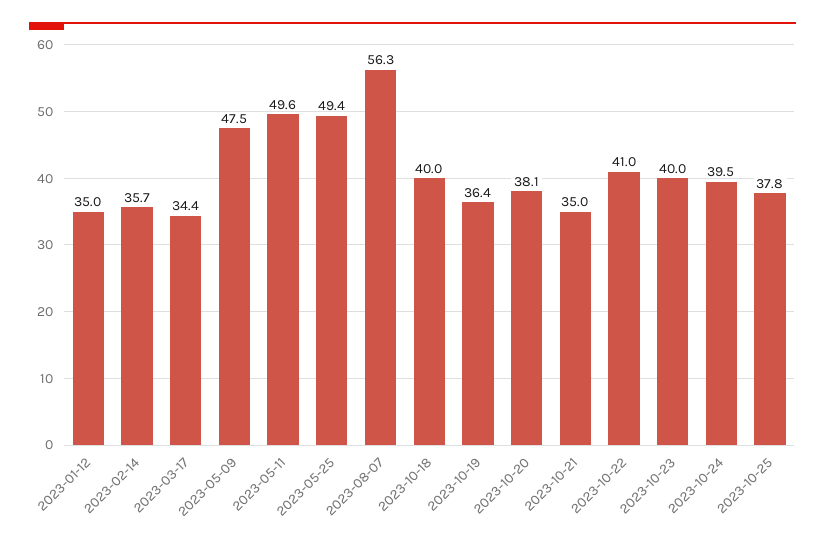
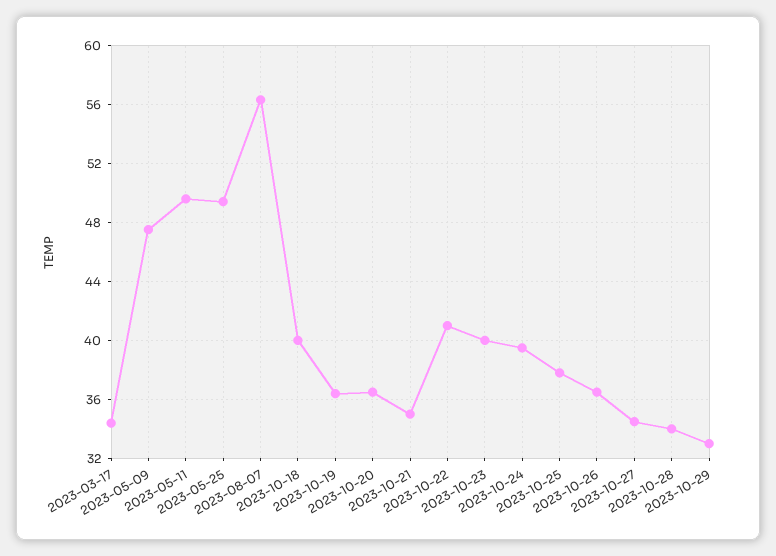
2023-01-12: 35 -> none
2023-02-14: 35.7 -> none
2023-10-20: 38.1 -> 36.5
2023-10-26: none -> 36.5
2023-10-27: none -> 34.5
2023-10-28: none -> 34
2023-10-29: none -> 33

